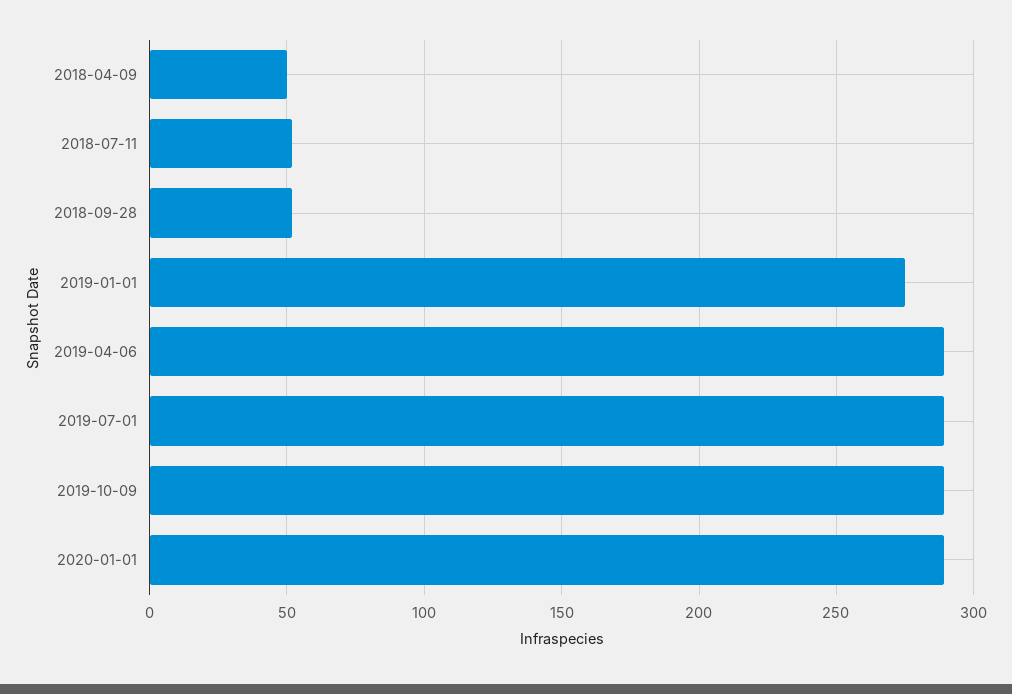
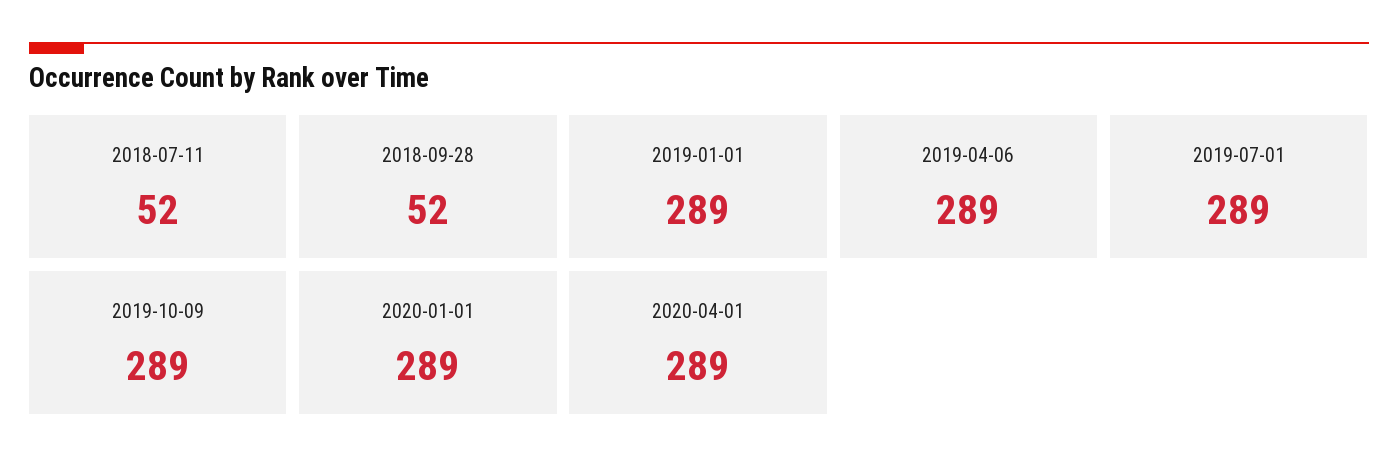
2018-04-09: 50 -> none
2019-01-01: 275 -> 289
2020-04-01: none -> 289

